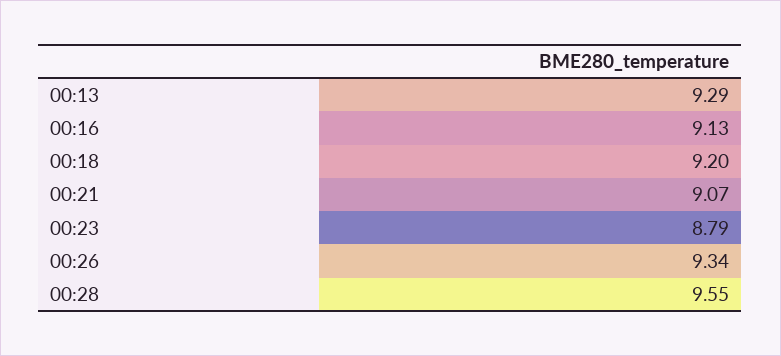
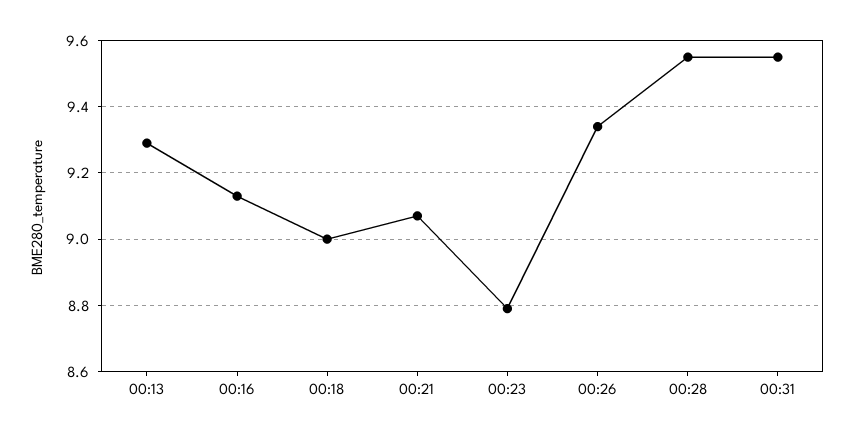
00:18: 9.2 -> 9
00:31: none -> 9.55

